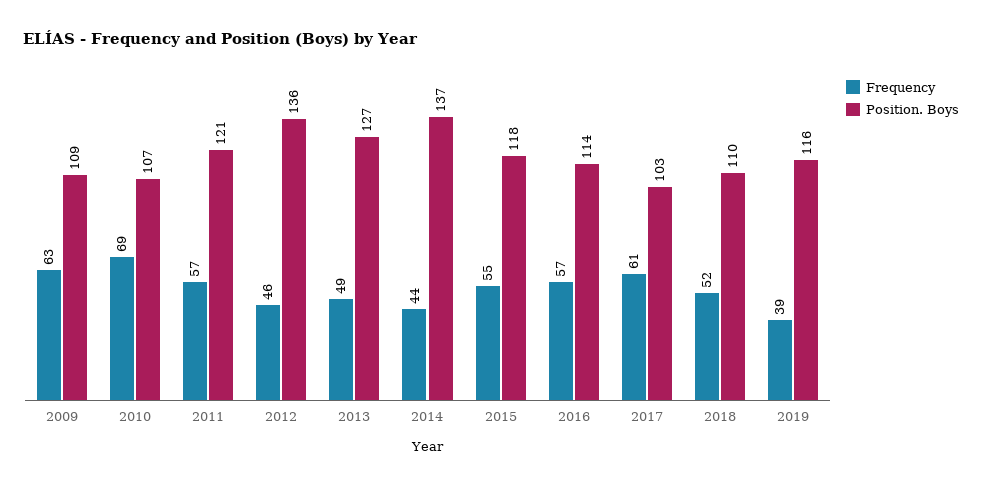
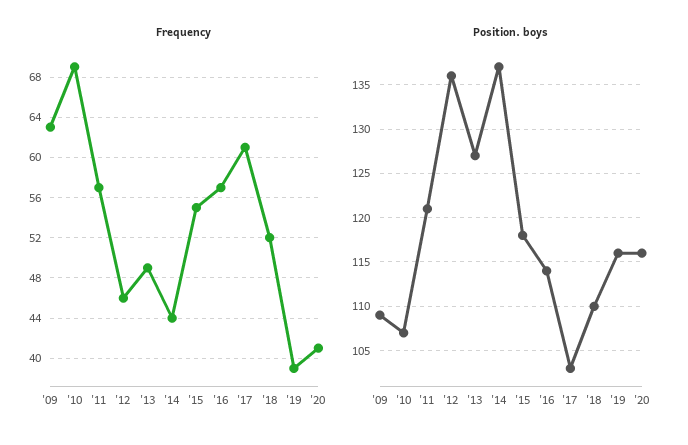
Frequency, '20: none -> 41
Position. Boys, '20: none -> 116

